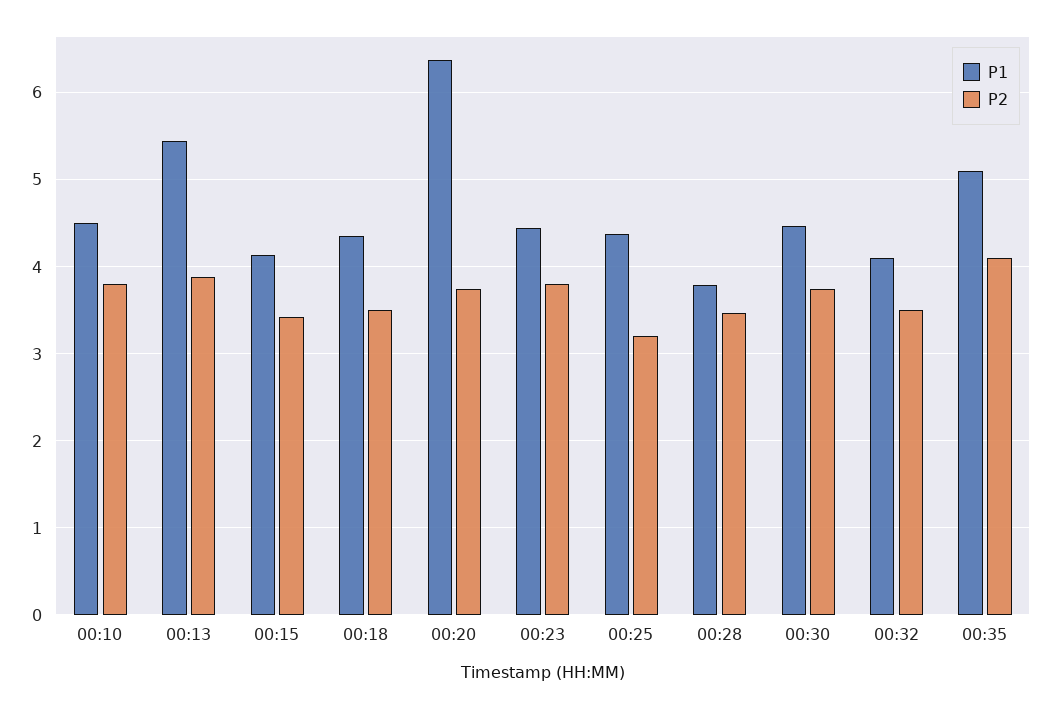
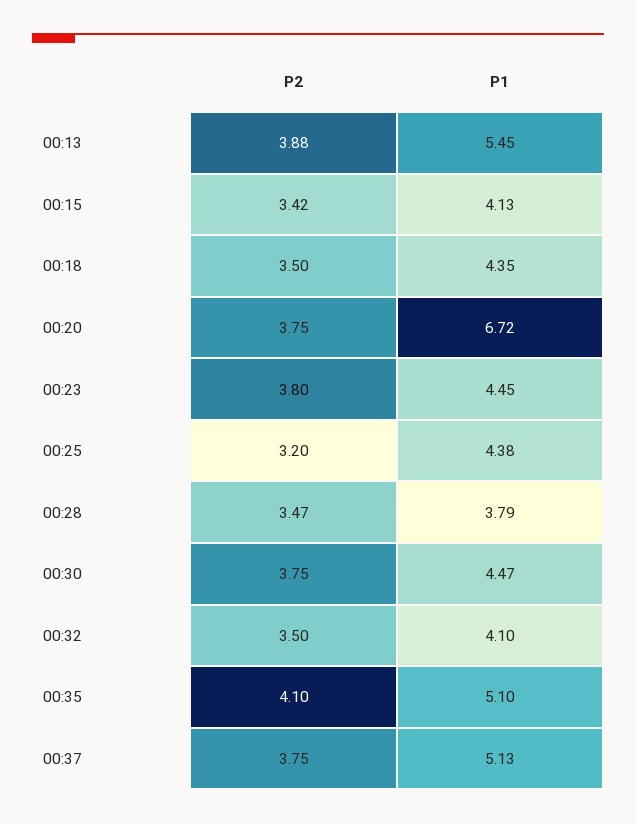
P1, 00:10: 4.5 -> none
P2, 00:10: 3.8 -> none
P1, 00:20: 6.4 -> 6.72
P2, 00:37: none -> 3.75
P1, 00:37: none -> 5.13

